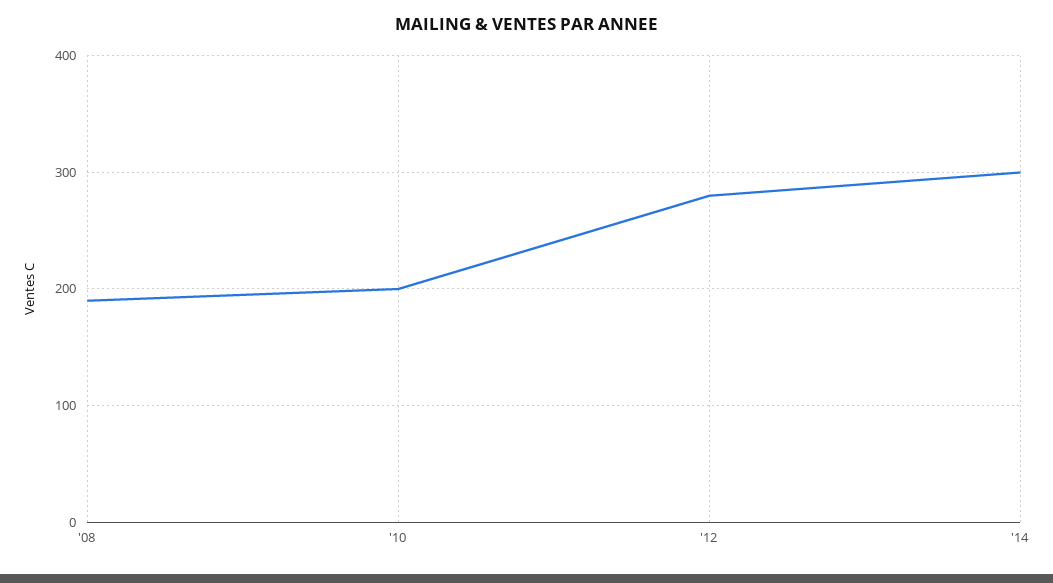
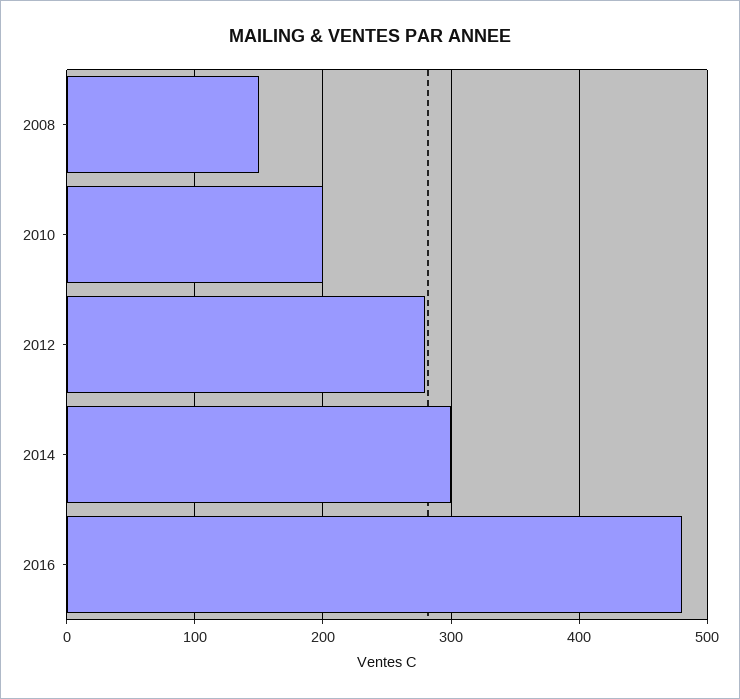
'08: 190 -> 150
2016: none -> 480

